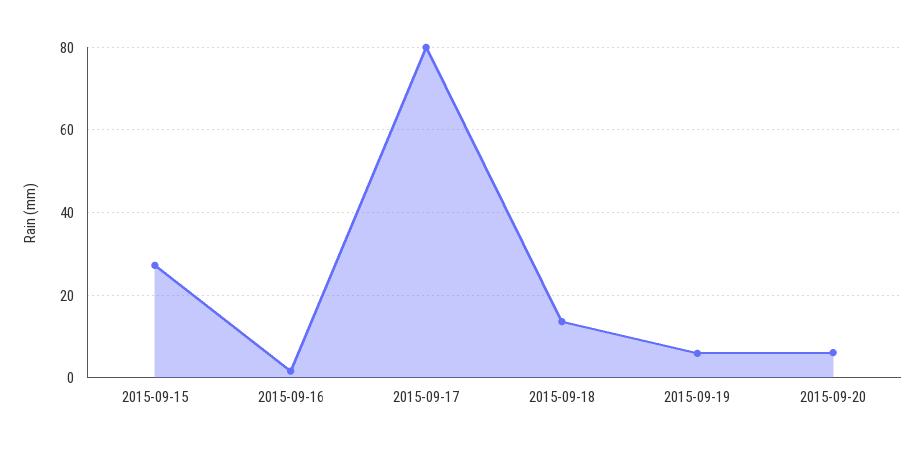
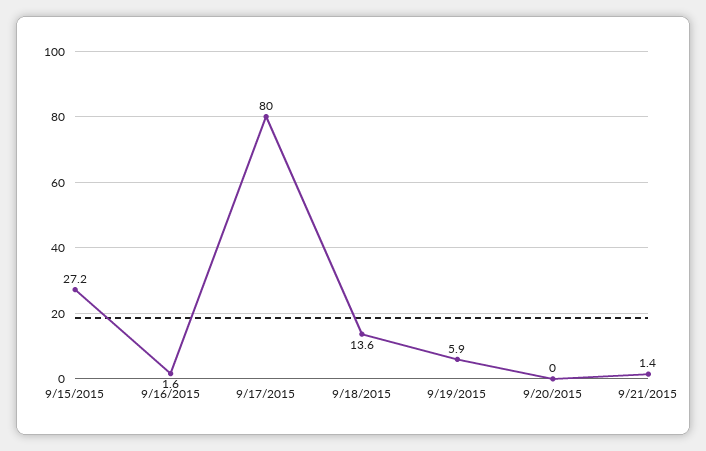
2015-09-20: 6 -> 0
9/21/2015: none -> 1.4

